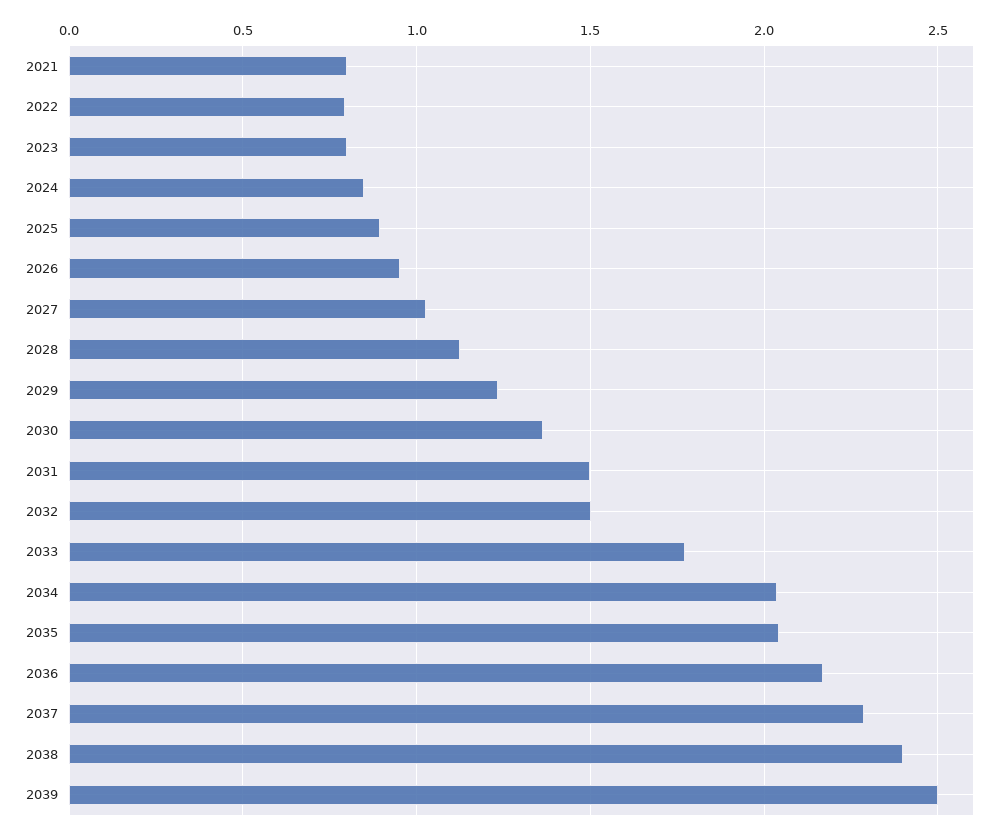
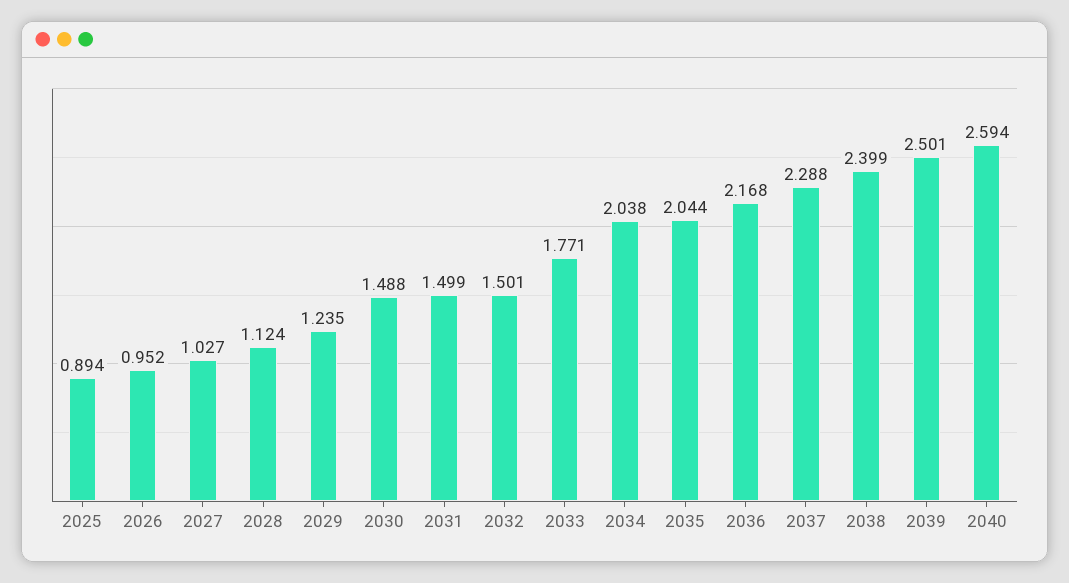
2021: 0.8 -> none
2022: 0.8 -> none
2023: 0.8 -> none
2024: 0.85 -> none
2030: 1.35 -> 1.488
2040: none -> 2.594

